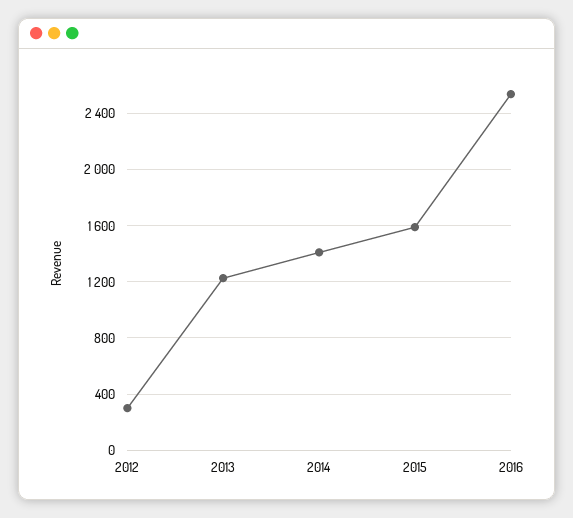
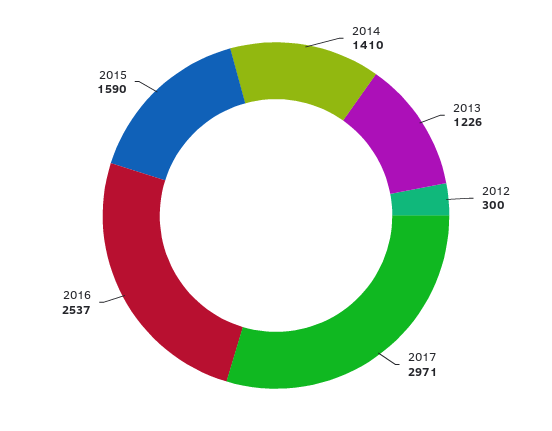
2017: none -> 2971

